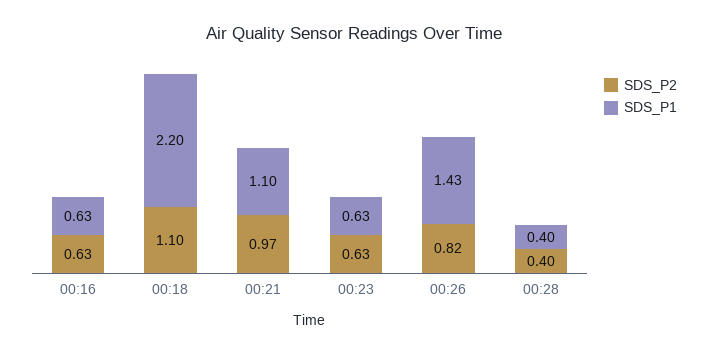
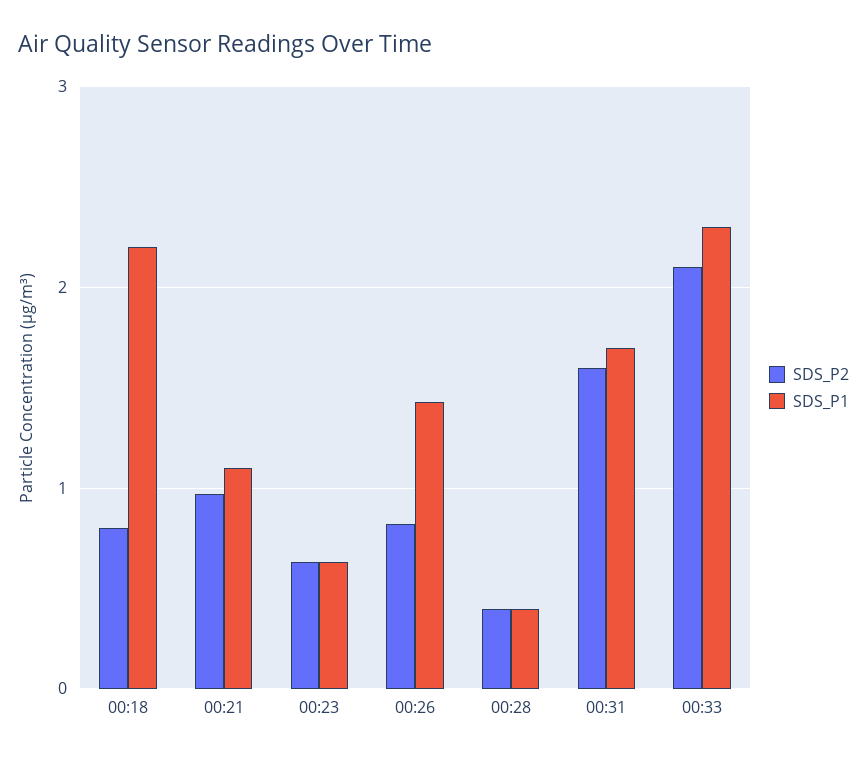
SDS_P2, 00:16: 0.63 -> none
SDS_P1, 00:16: 0.63 -> none
SDS_P2, 00:18: 1.1 -> 0.8
SDS_P2, 00:31: none -> 1.6
SDS_P1, 00:31: none -> 1.7
SDS_P2, 00:33: none -> 2.1
SDS_P1, 00:33: none -> 2.3

